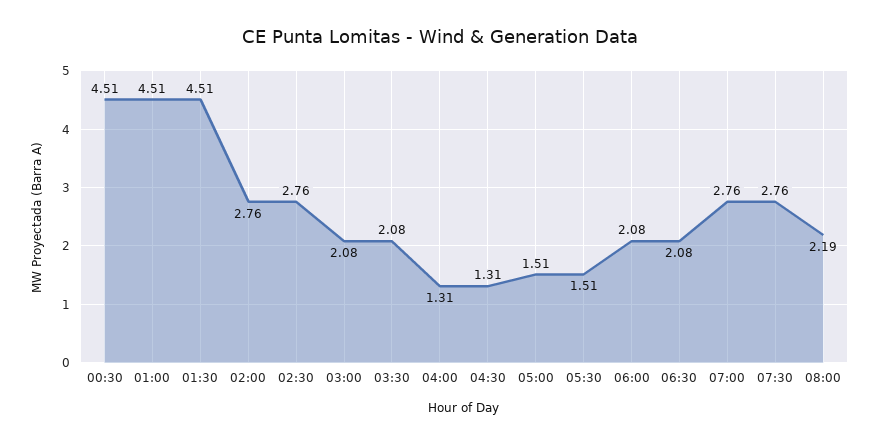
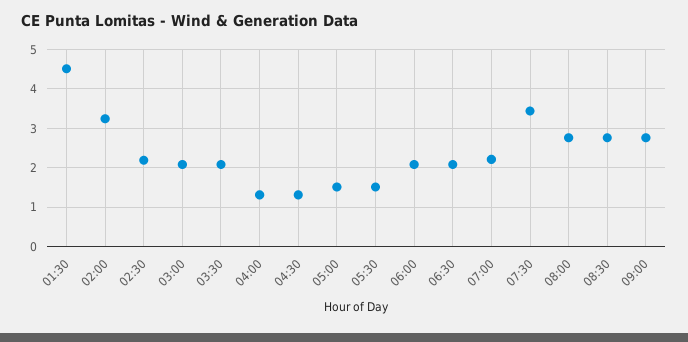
00:30: 4.51 -> none
01:00: 4.51 -> none
02:00: 2.76 -> 3.2
02:30: 2.76 -> 2.2
07:00: 2.76 -> 2.2
07:30: 2.76 -> 3.4
08:00: 2.19 -> 2.8
08:30: none -> 2.8
09:00: none -> 2.8

